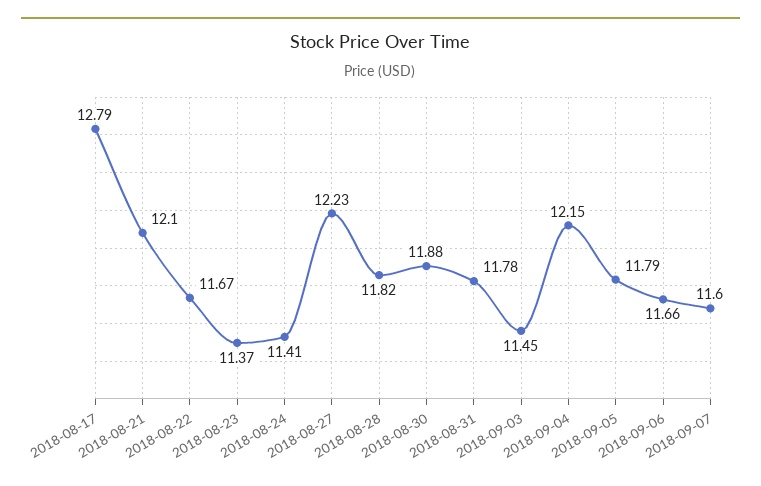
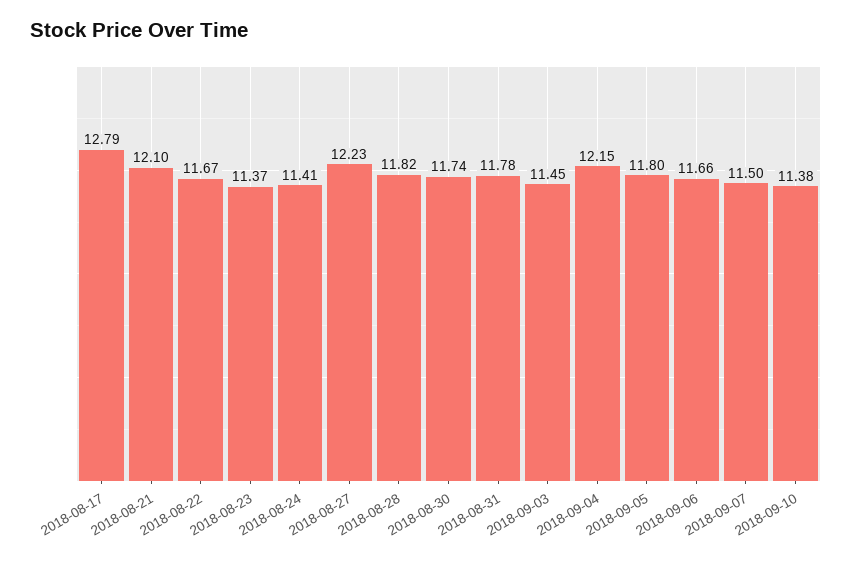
2018-08-30: 11.88 -> 11.74
2018-09-05: 11.79 -> 11.8
2018-09-07: 11.6 -> 11.5
2018-09-10: none -> 11.38

